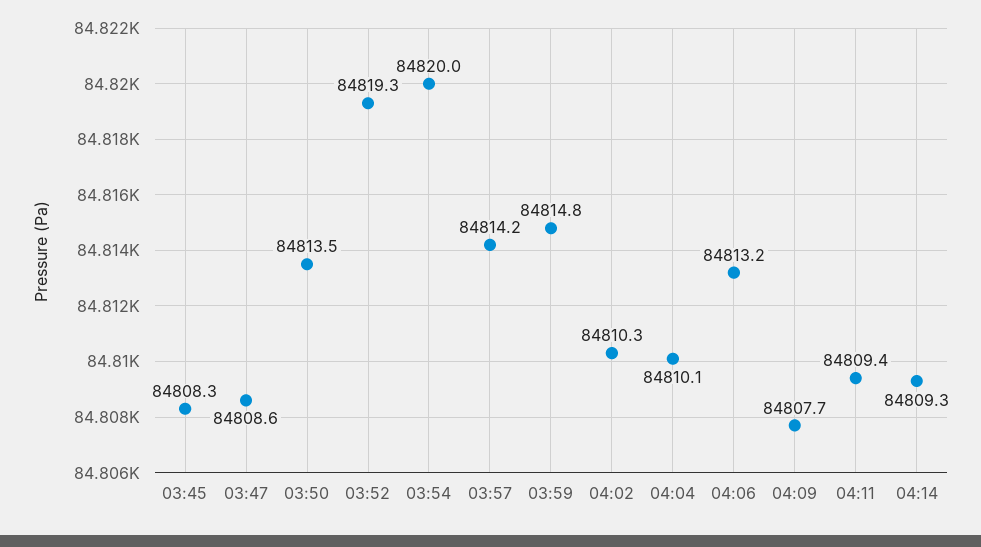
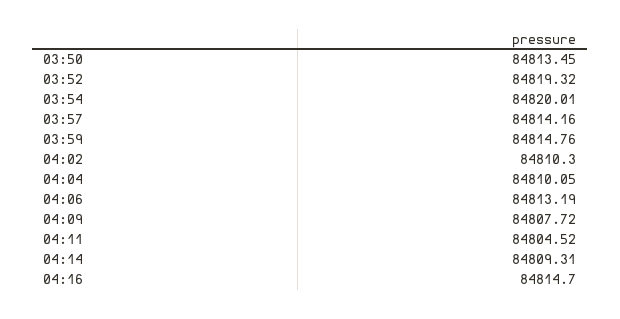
03:45: 84808.3 -> none
03:47: 84808.6 -> none
04:11: 84809.4 -> 84804.52
04:16: none -> 84814.7

